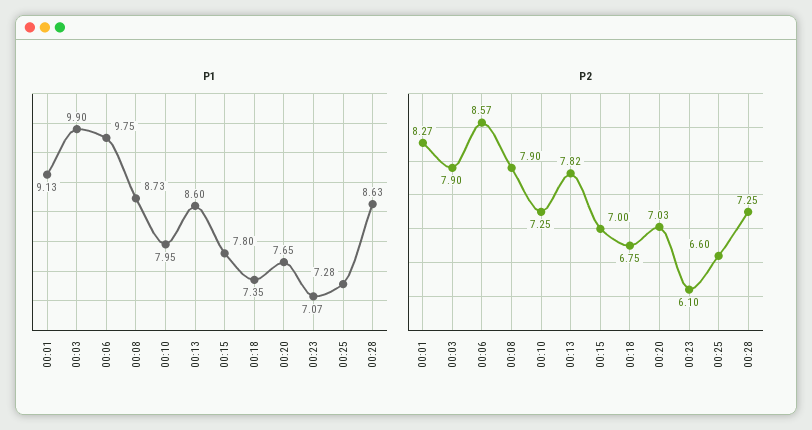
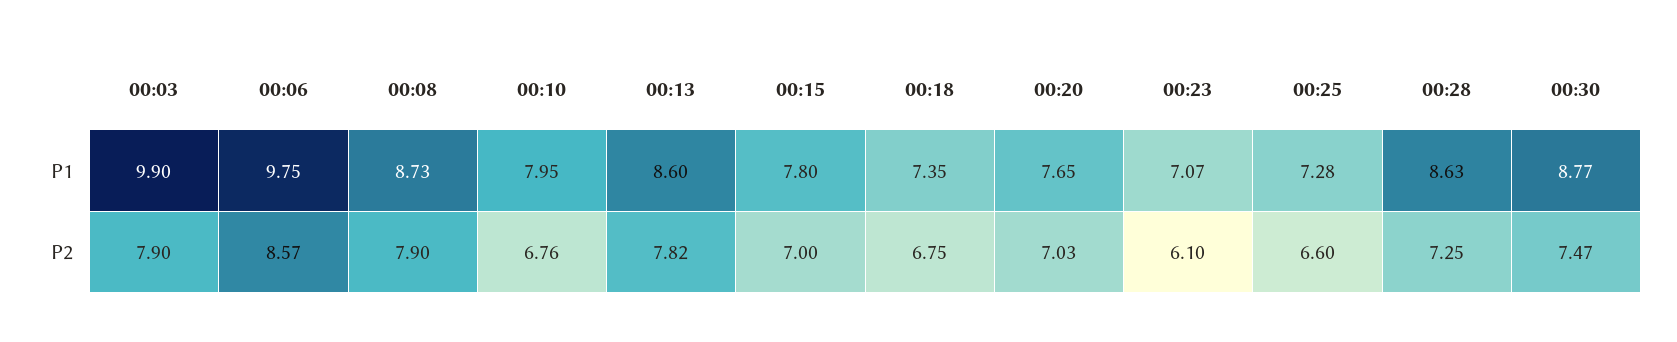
P1, 00:01: 9.13 -> none
P2, 00:01: 8.27 -> none
P2, 00:10: 7.25 -> 6.76
P1, 00:30: none -> 8.77
P2, 00:30: none -> 7.47

